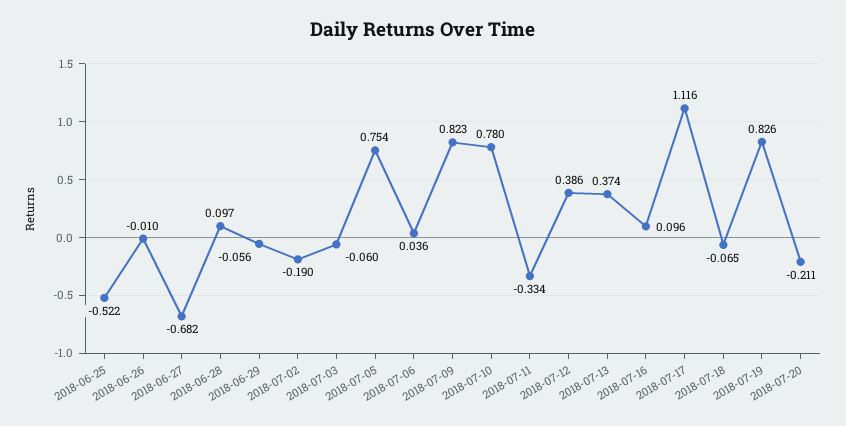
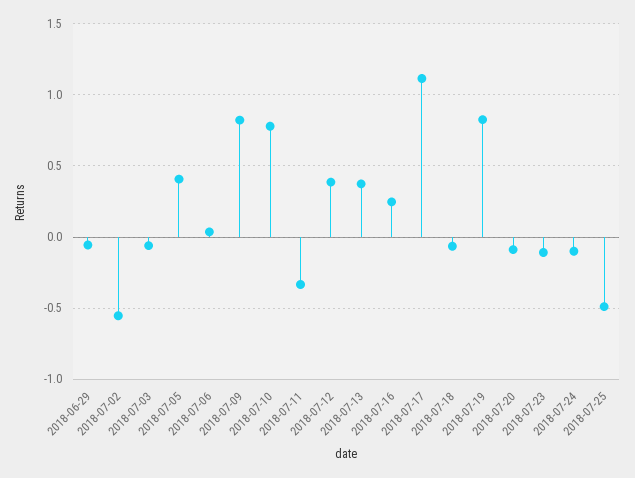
2018-06-25: -0.522 -> none
2018-06-26: -0.01 -> none
2018-06-27: -0.682 -> none
2018-06-28: 0.097 -> none
2018-07-02: -0.19 -> -0.55
2018-07-05: 0.754 -> 0.4
2018-07-16: 0.096 -> 0.25
2018-07-20: -0.211 -> -0.1
2018-07-23: none -> -0.1
2018-07-24: none -> -0.1
2018-07-25: none -> -0.5

